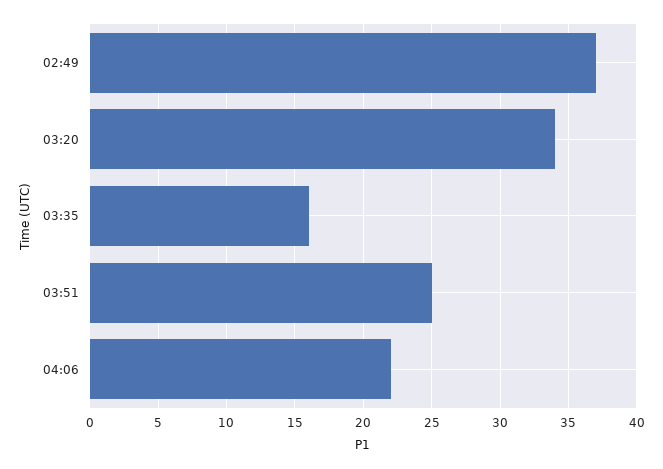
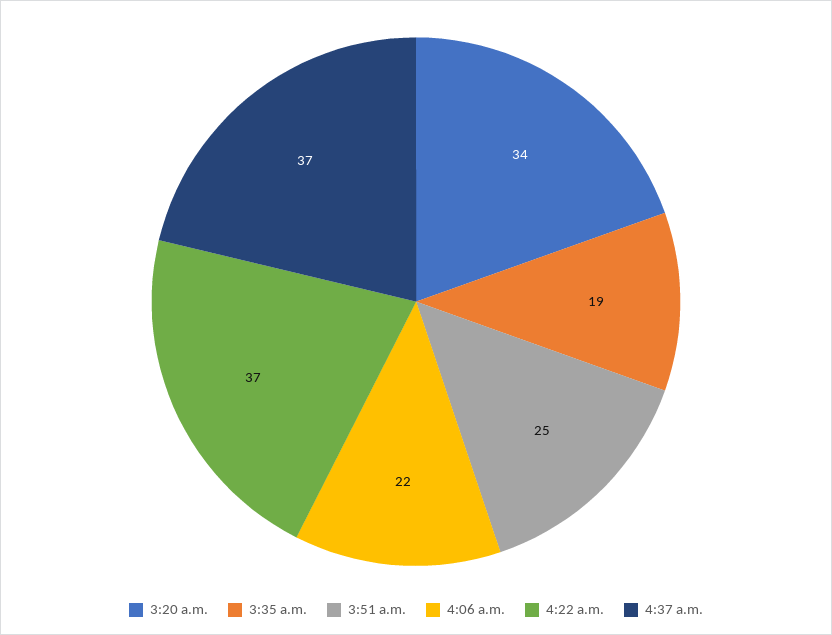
02:49: 37 -> none
03:35: 16 -> 19
4:22 a.m.: none -> 37
4:37 a.m.: none -> 37

